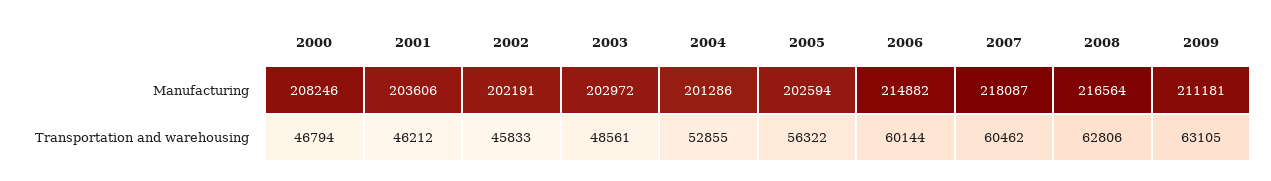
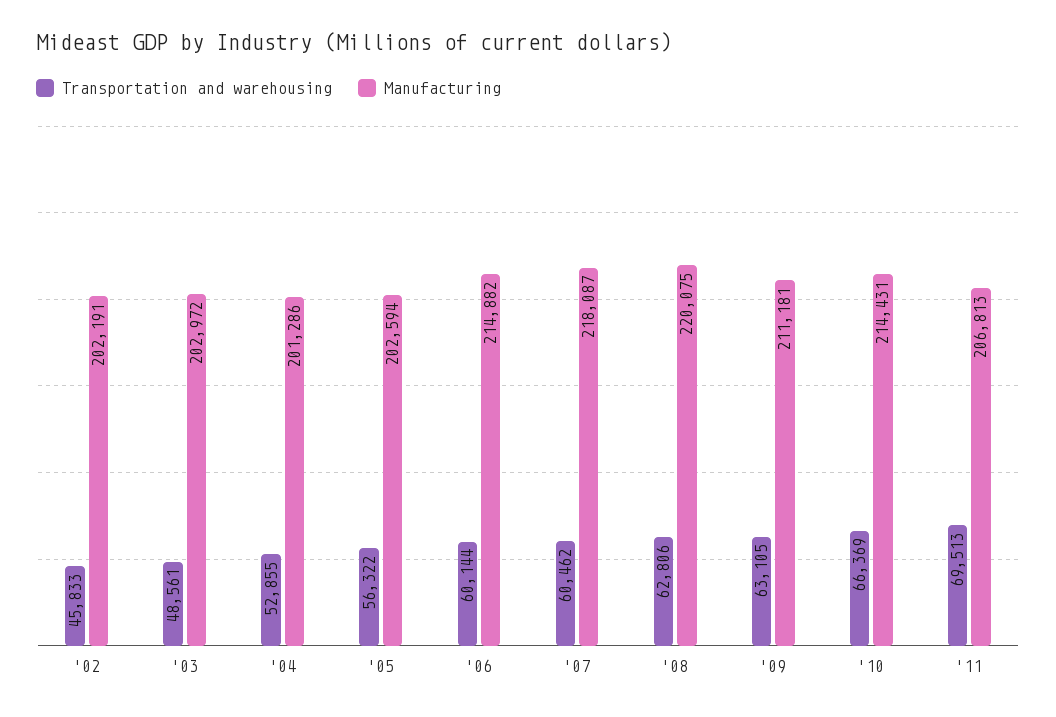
Manufacturing, 2000: 208246 -> none
Manufacturing, 2001: 203606 -> none
Manufacturing, 2008: 216564 -> 220075
Transportation and warehousing, 2000: 46794 -> none
Transportation and warehousing, 2001: 46212 -> none
Transportation and warehousing, '10: none -> 66369
Manufacturing, '10: none -> 214431
Transportation and warehousing, '11: none -> 69513
Manufacturing, '11: none -> 206813

